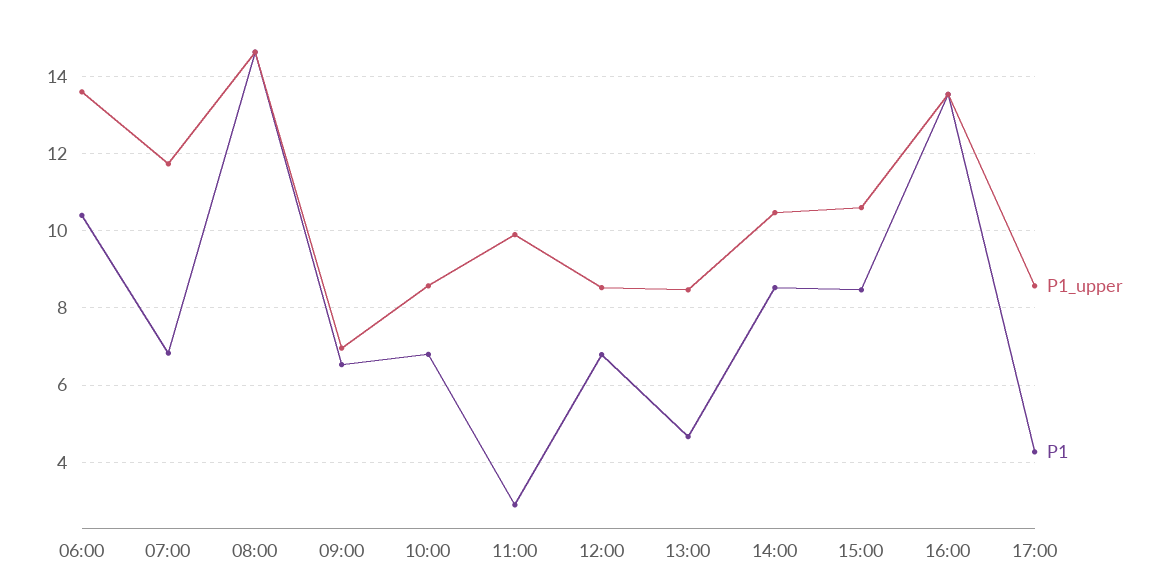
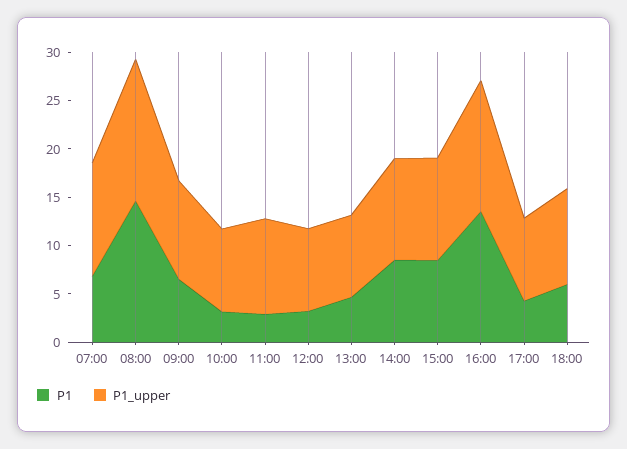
P1_upper, 06:00: 13.6 -> none
P1, 06:00: 10.4 -> none
P1_upper, 09:00: 7 -> 10
P1, 10:00: 6.8 -> 3
P1, 12:00: 6.8 -> 3
P1, 18:00: none -> 6
P1_upper, 18:00: none -> 10

